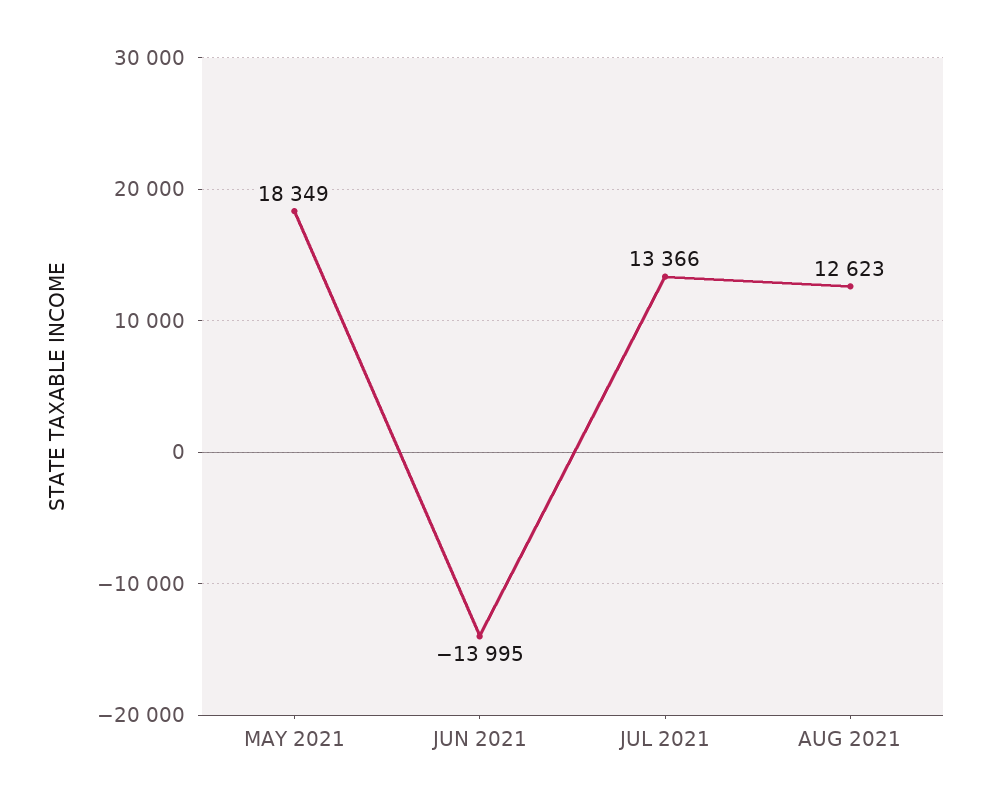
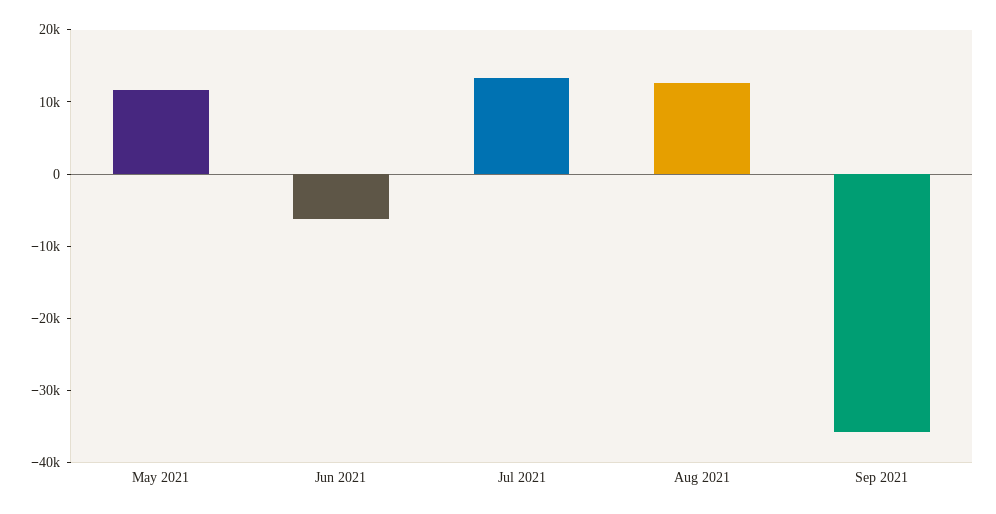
MAY 2021: 18349 -> 12000
JUN 2021: -13995 -> -6000
Sep 2021: none -> -36000

